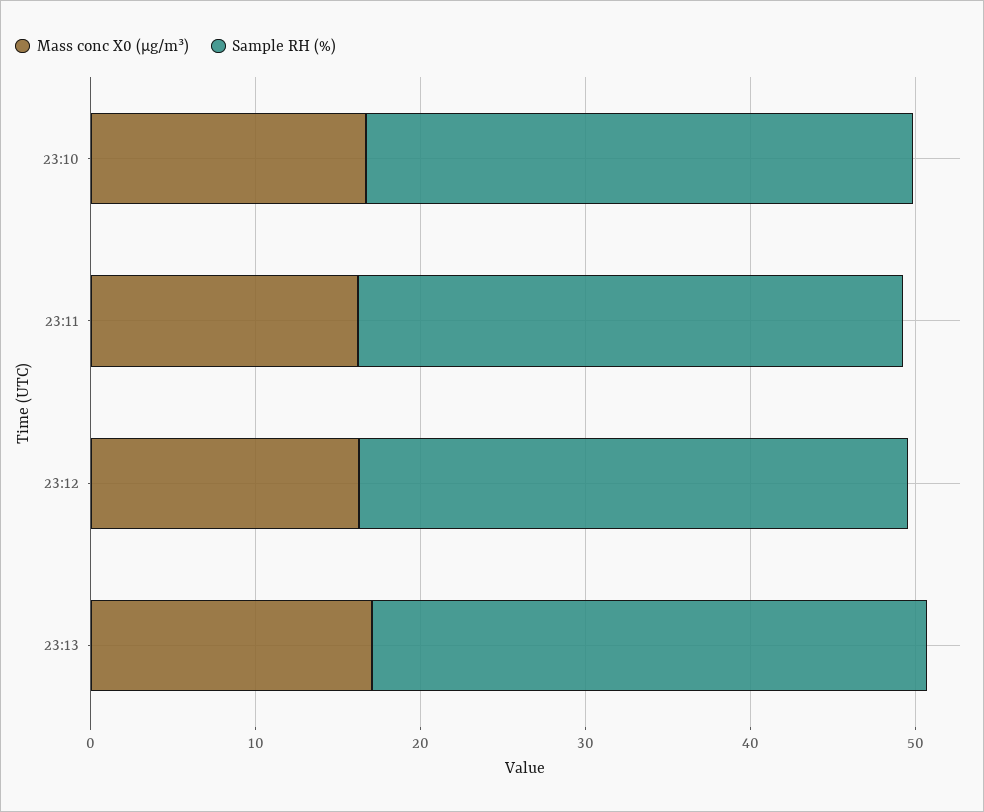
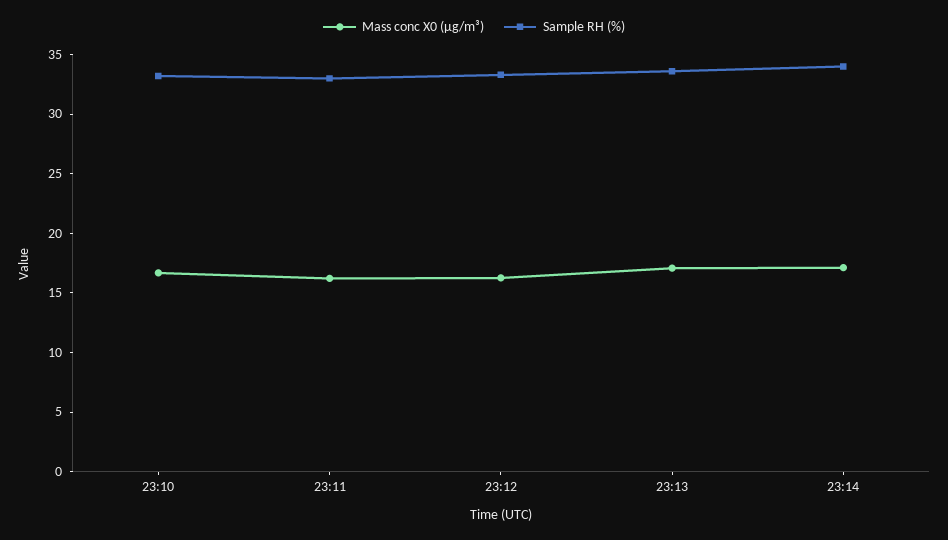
Mass conc X0 (μg/m³), 23:14: none -> 17
Sample RH (%), 23:14: none -> 34

